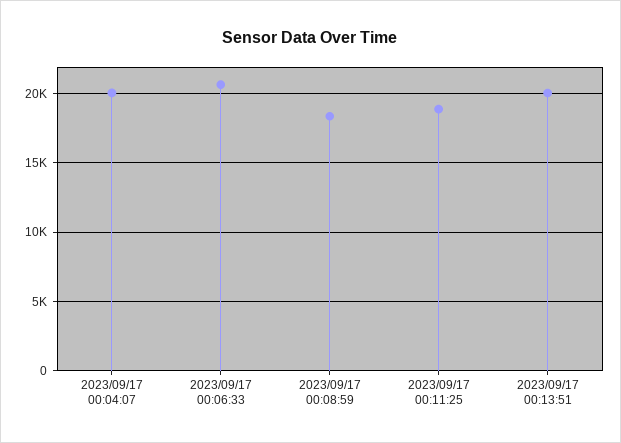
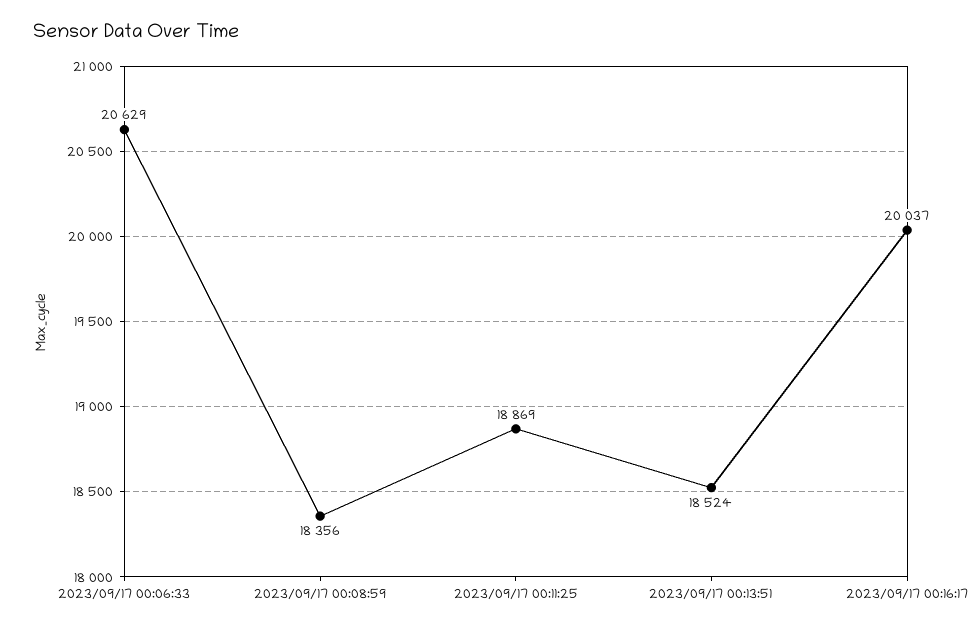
2023/09/17 00:04:07: 20000 -> none
2023/09/17 00:13:51: 20000 -> 18524
2023/09/17 00:16:17: none -> 20037

